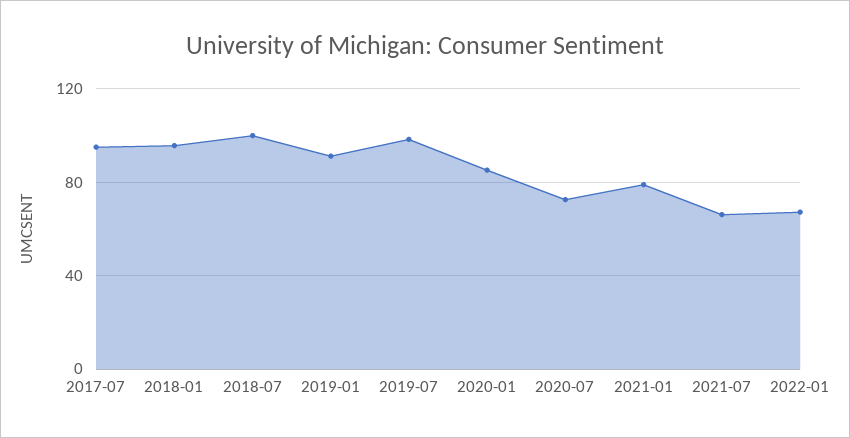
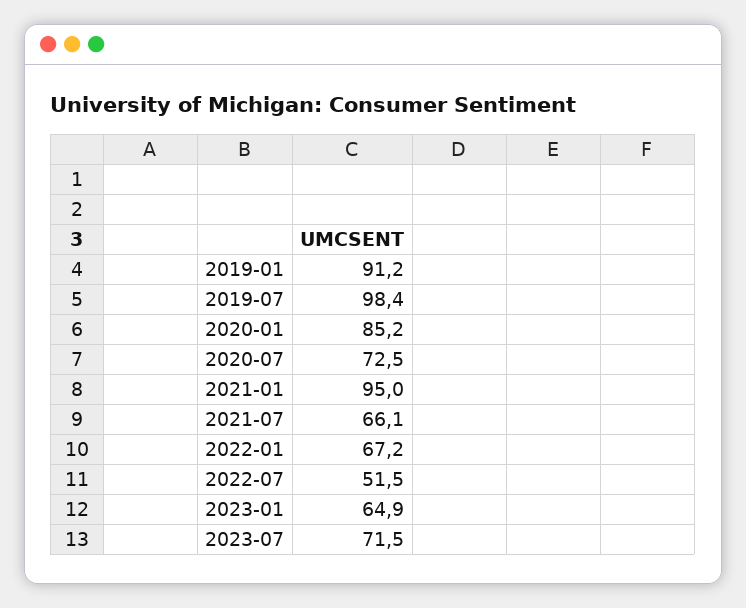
2017-07: 95 -> none
2018-01: 95 -> none
2018-07: 100 -> none
2021-01: 80 -> 95
2022-07: none -> 51.5
2023-01: none -> 64.9
2023-07: none -> 71.5

